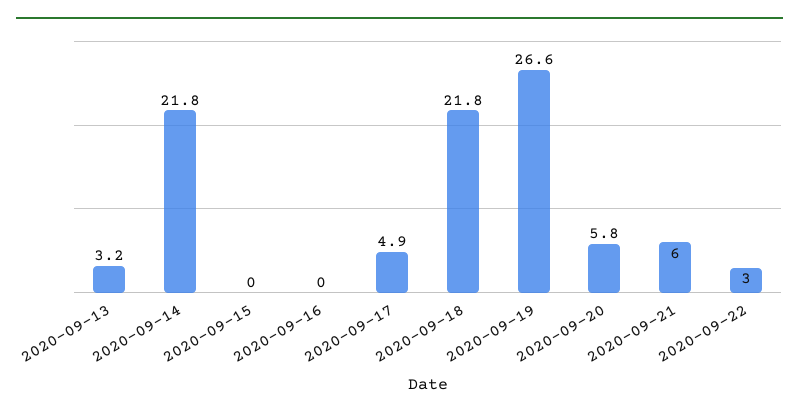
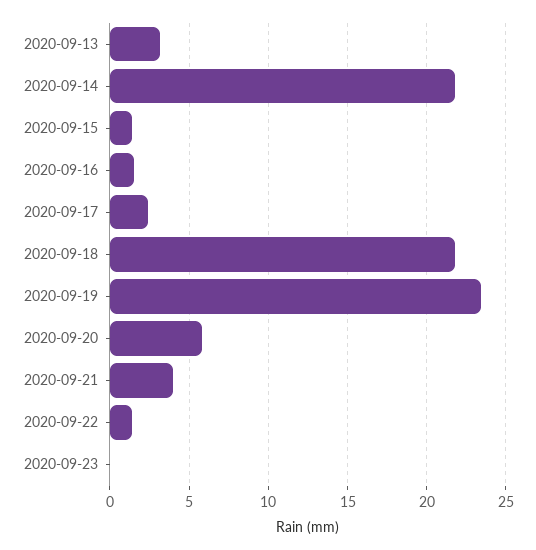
2020-09-15: 0 -> 1.5
2020-09-16: 0 -> 1.5
2020-09-17: 4.9 -> 2.5
2020-09-19: 26.6 -> 23.5
2020-09-21: 6 -> 4
2020-09-22: 3 -> 1.5
2020-09-23: none -> 0

